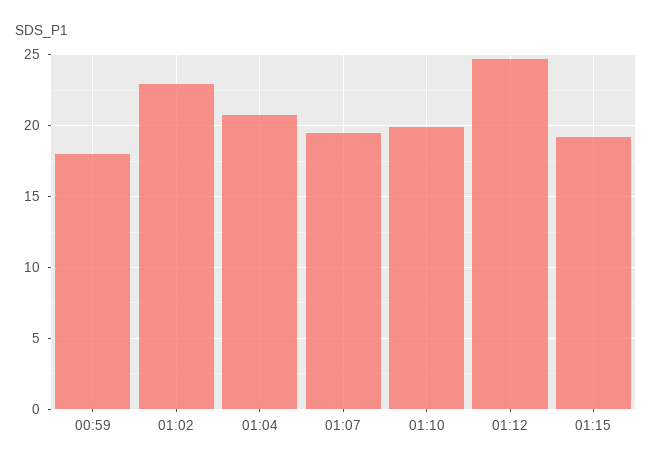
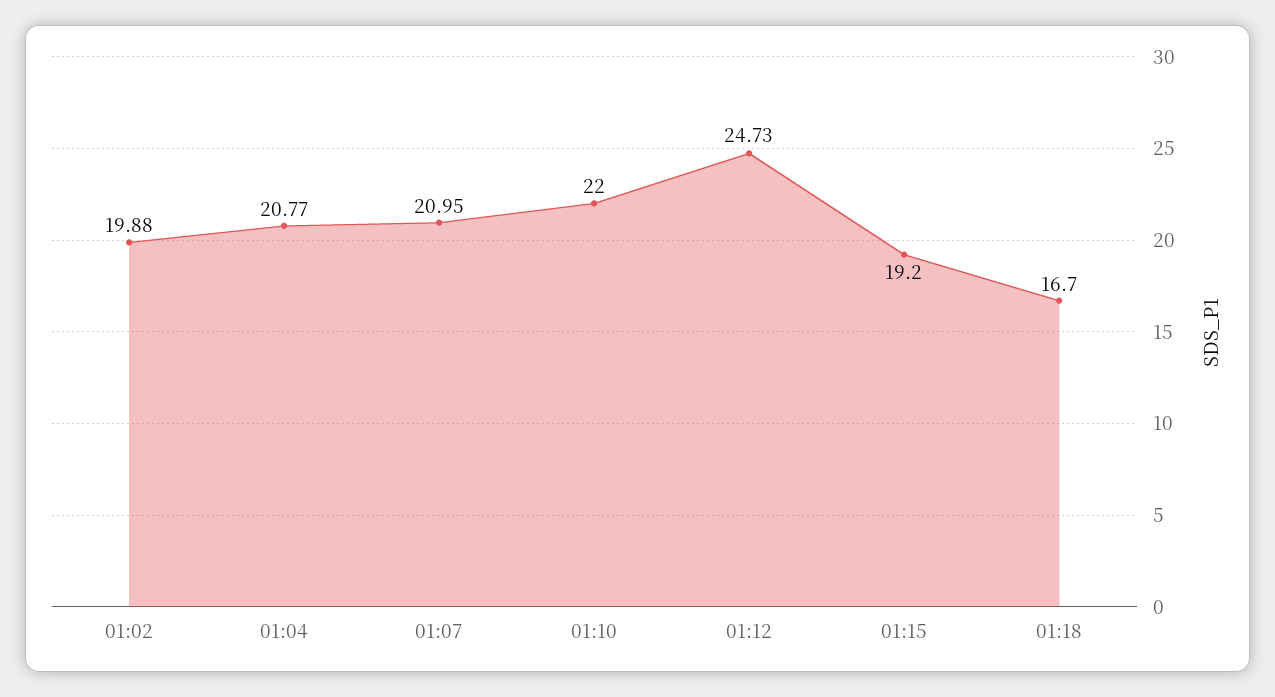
00:59: 18 -> none
01:02: 23 -> 19.88
01:07: 19.5 -> 20.95
01:10: 20 -> 22
01:18: none -> 16.7

